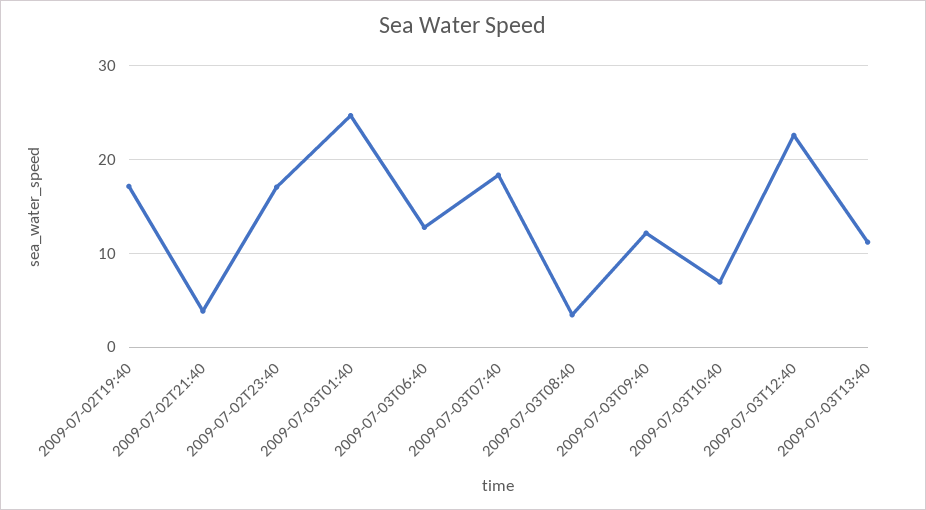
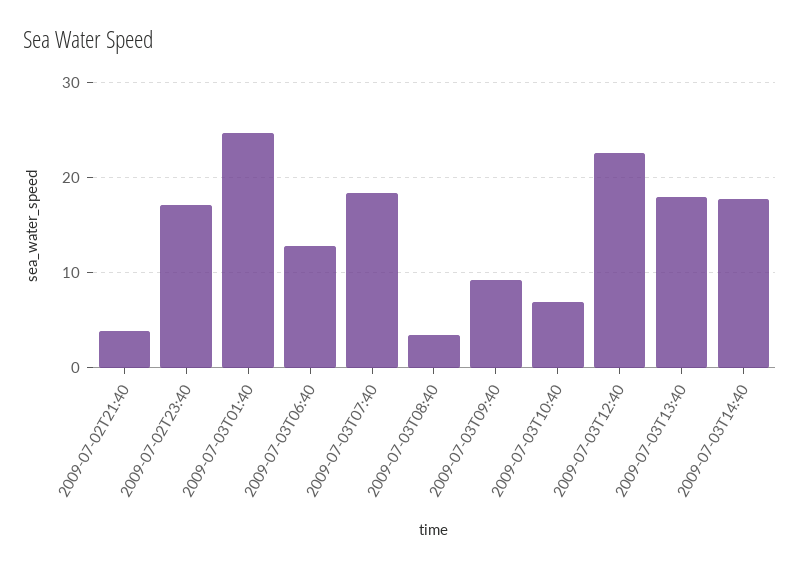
2009-07-02T19:40: 17 -> none
2009-07-03T09:40: 12 -> 9
2009-07-03T13:40: 11 -> 18
2009-07-03T14:40: none -> 18

